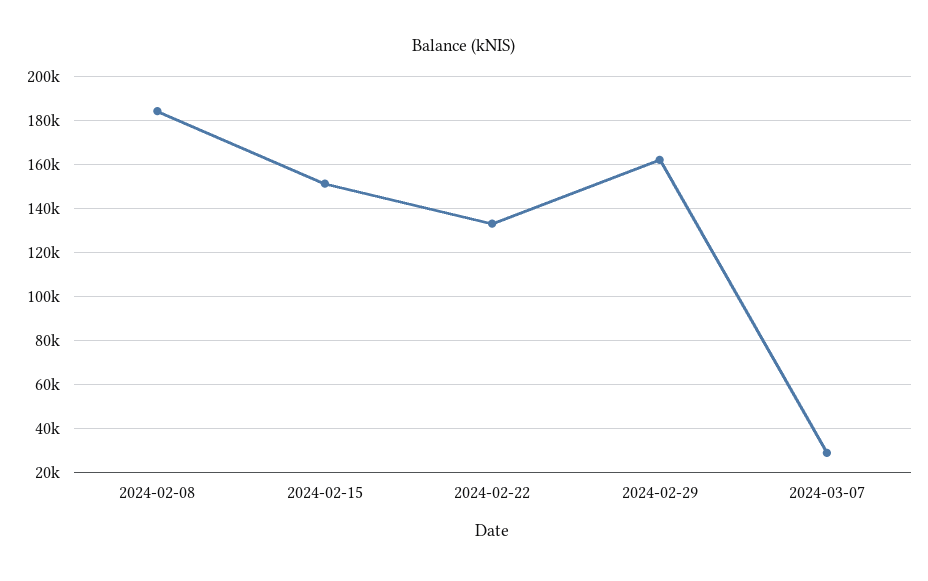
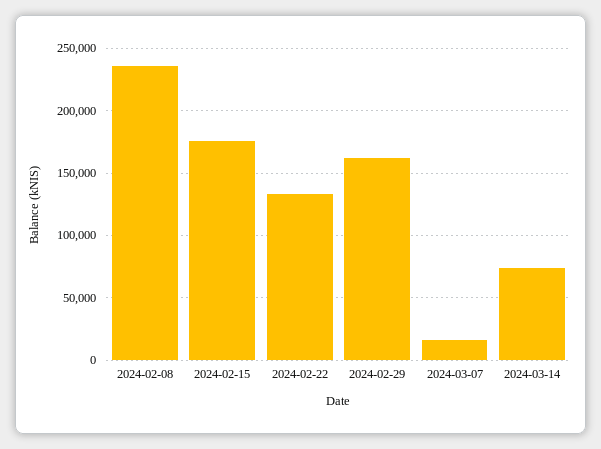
2024-02-08: 185000 -> 235000
2024-02-15: 150000 -> 175000
2024-03-07: 30000 -> 15000
2024-03-14: none -> 75000

